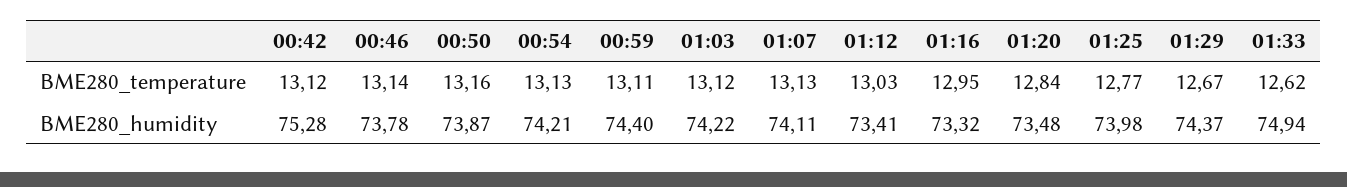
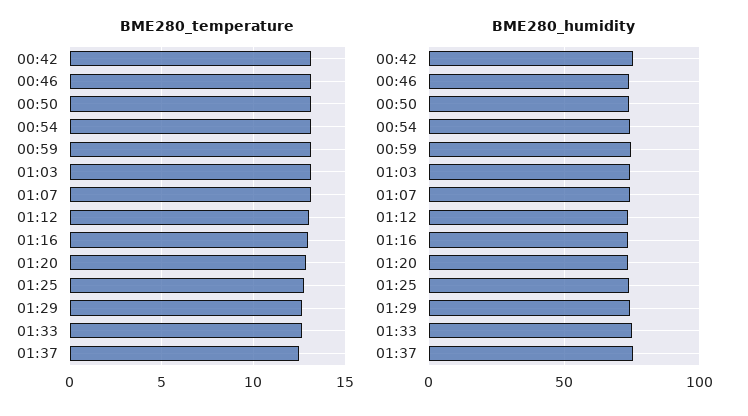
BME280_temperature, 01:37: none -> 12.5
BME280_humidity, 01:37: none -> 75

